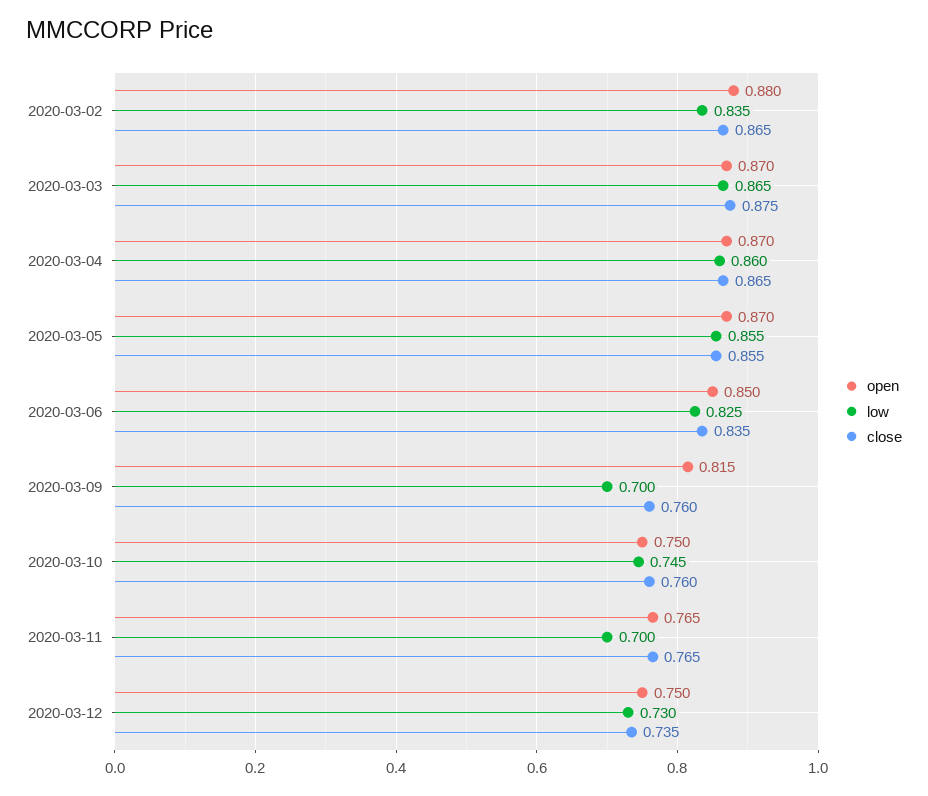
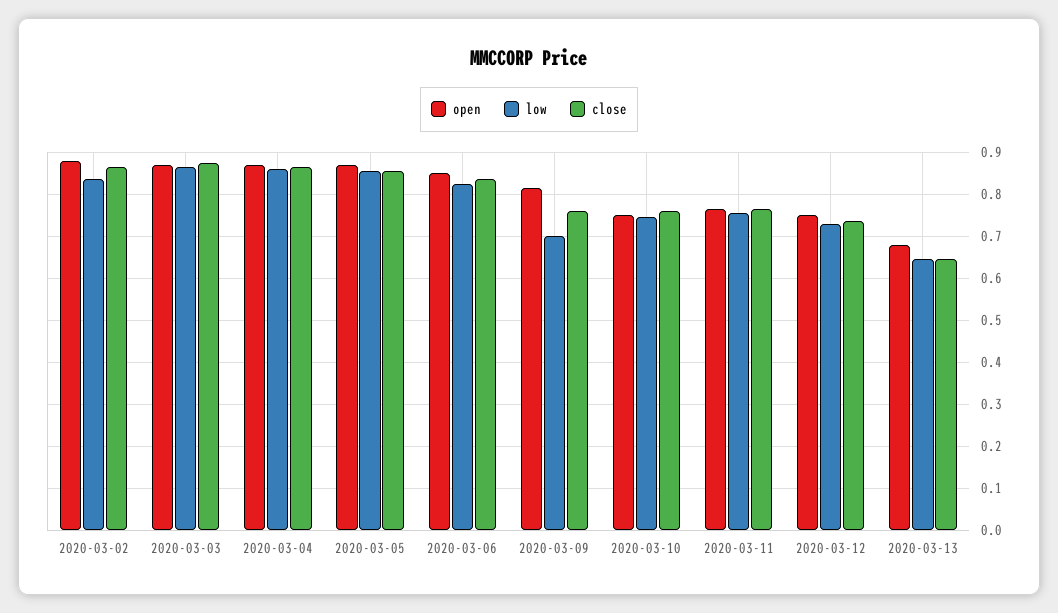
low, 2020-03-11: 0.7 -> 0.76
open, 2020-03-13: none -> 0.68
low, 2020-03-13: none -> 0.64
close, 2020-03-13: none -> 0.64

